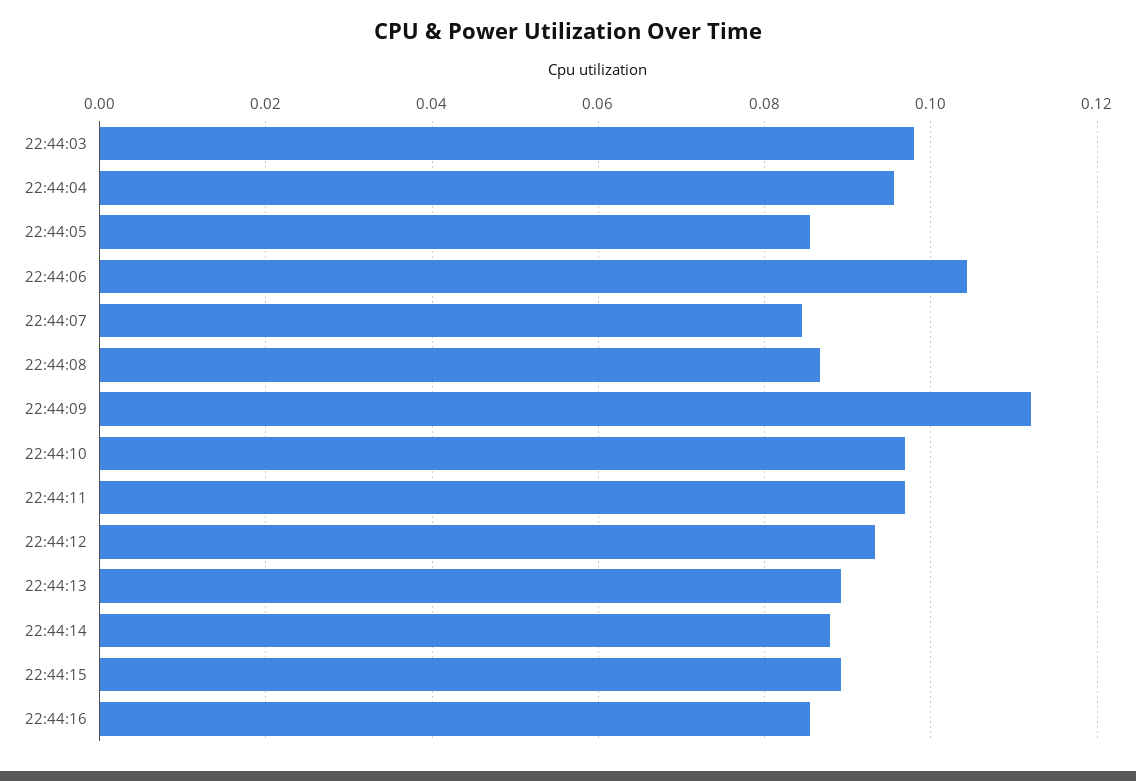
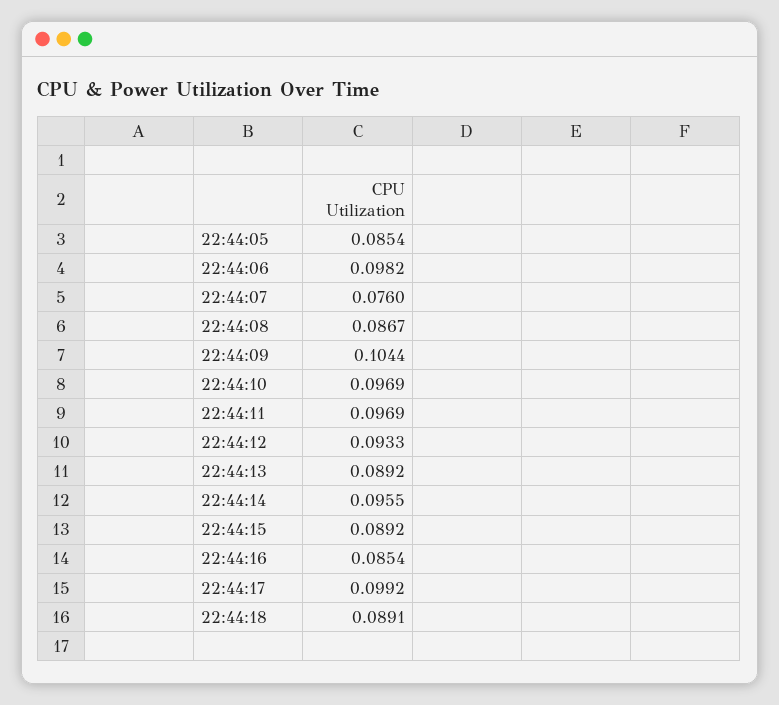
22:44:03: 0.098 -> none
22:44:04: 0.096 -> none
22:44:06: 0.104 -> 0.0982
22:44:07: 0.084 -> 0.076
22:44:09: 0.112 -> 0.1044
22:44:14: 0.088 -> 0.0955
22:44:17: none -> 0.0992
22:44:18: none -> 0.0891

